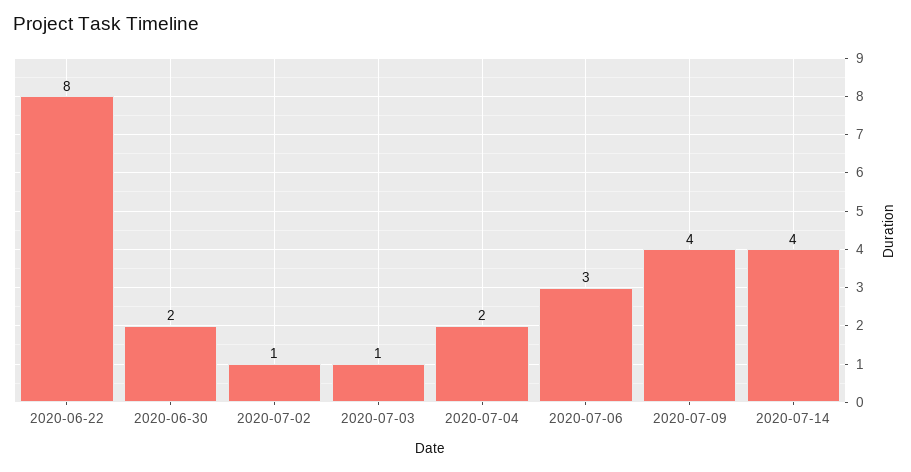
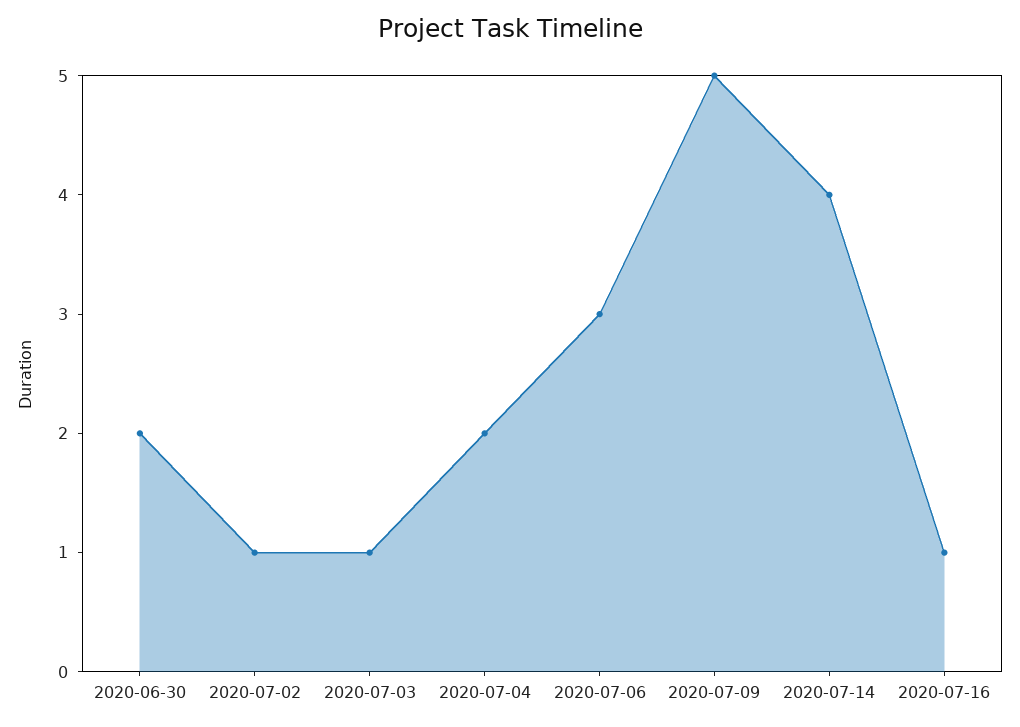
2020-06-22: 8 -> none
2020-07-09: 4 -> 5
2020-07-16: none -> 1

